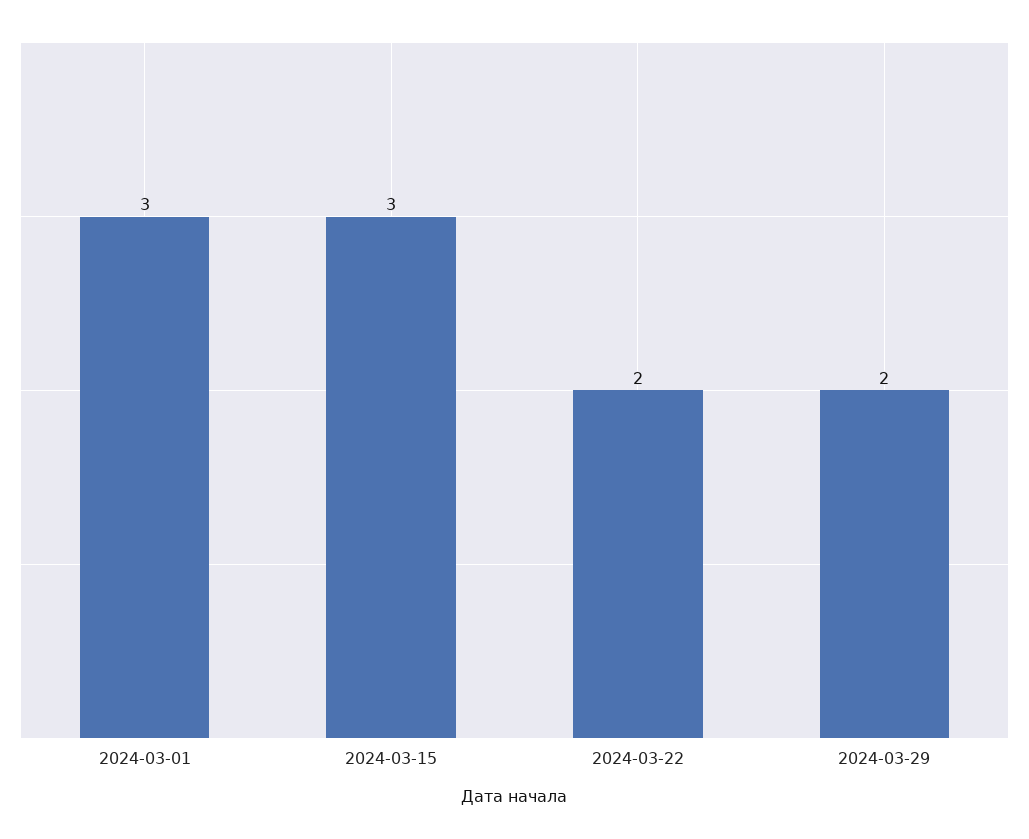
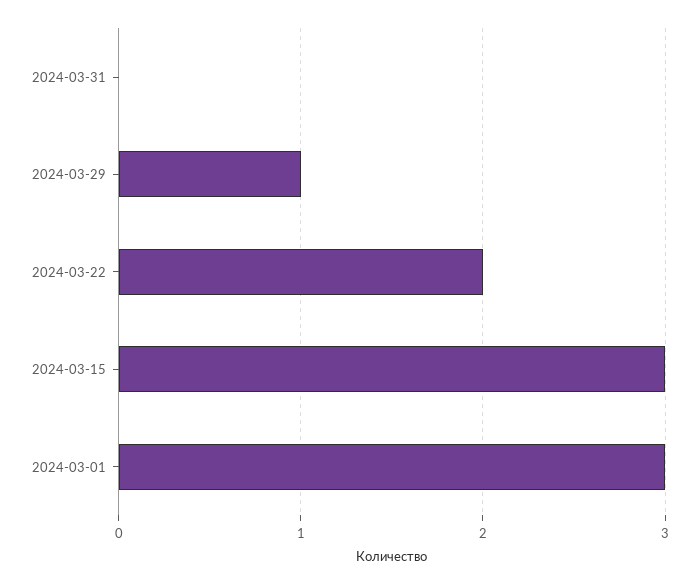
2024-03-29: 2 -> 1
2024-03-31: none -> 0

